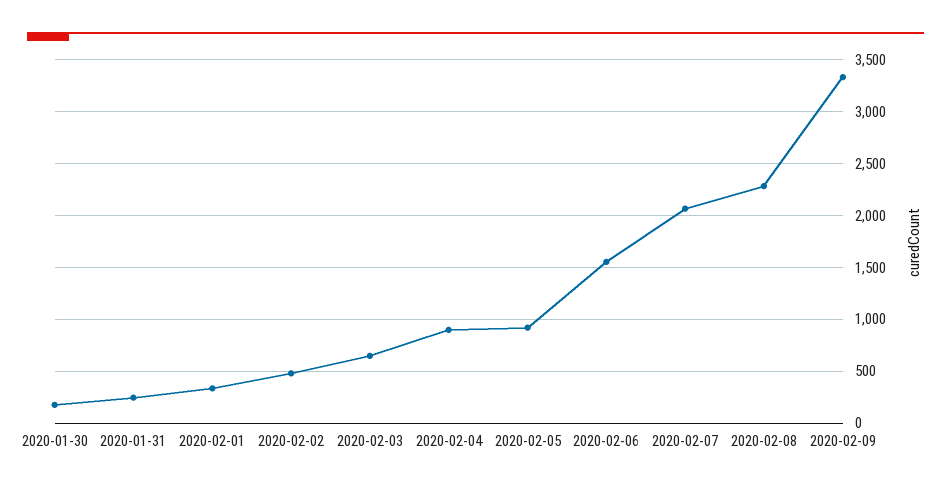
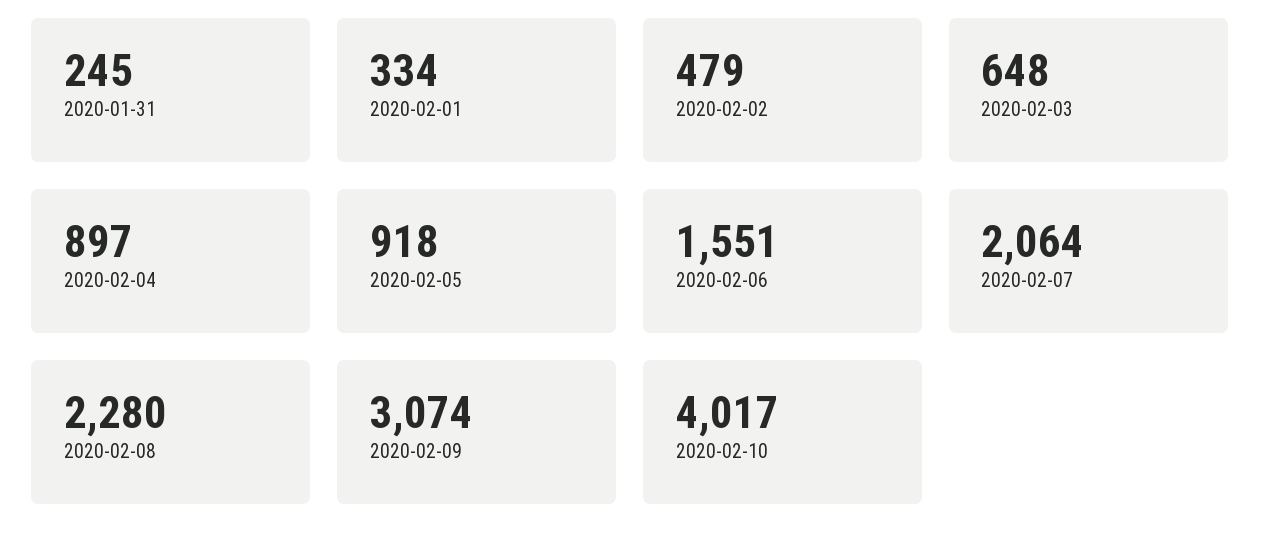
2020-01-30: 200 -> none
2020-02-09: 3300 -> 3074
2020-02-10: none -> 4017

